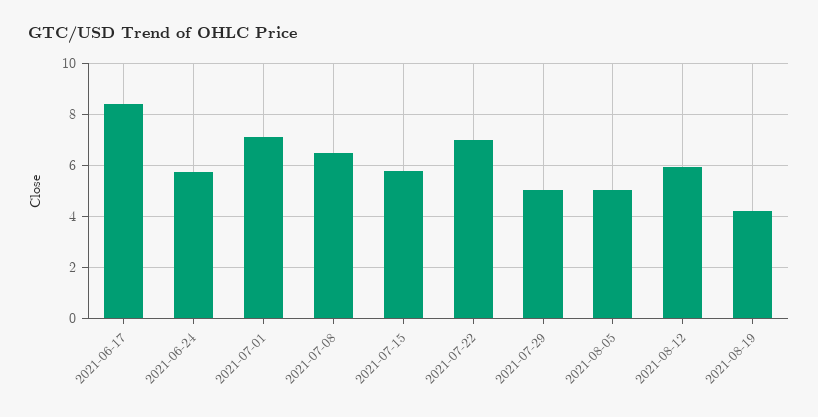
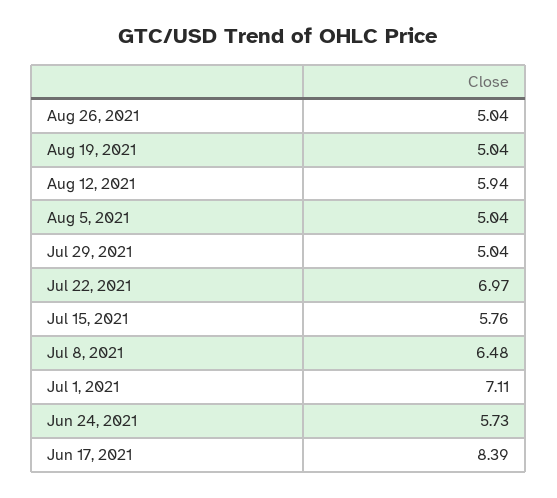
2021-08-19: 4.25 -> 5.04
Aug 26, 2021: none -> 5.04

